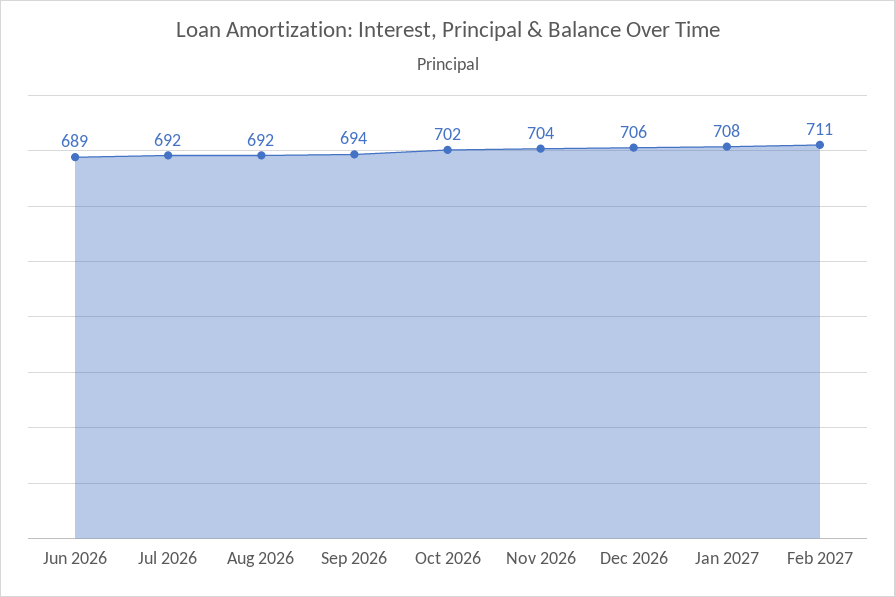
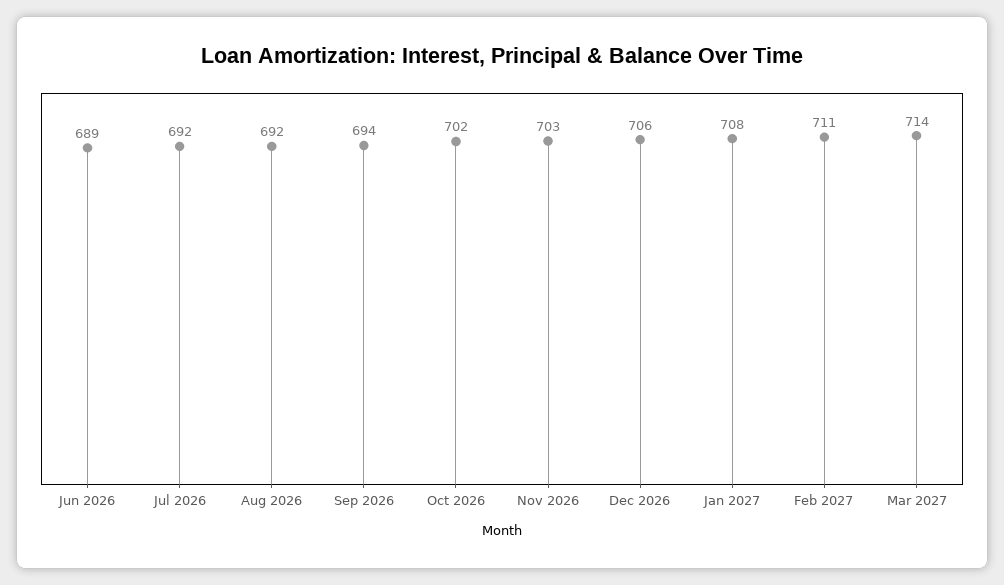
Nov 2026: 704 -> 703
Mar 2027: none -> 714

